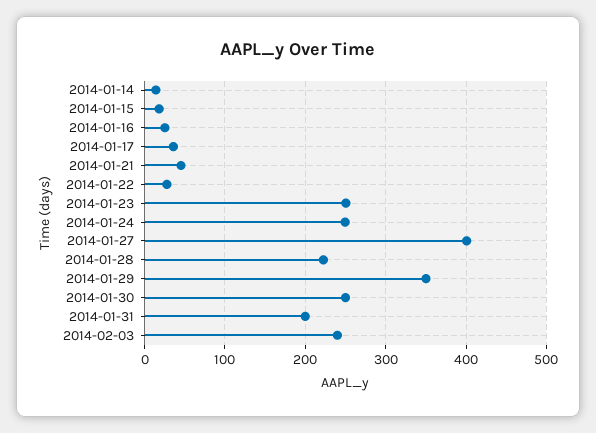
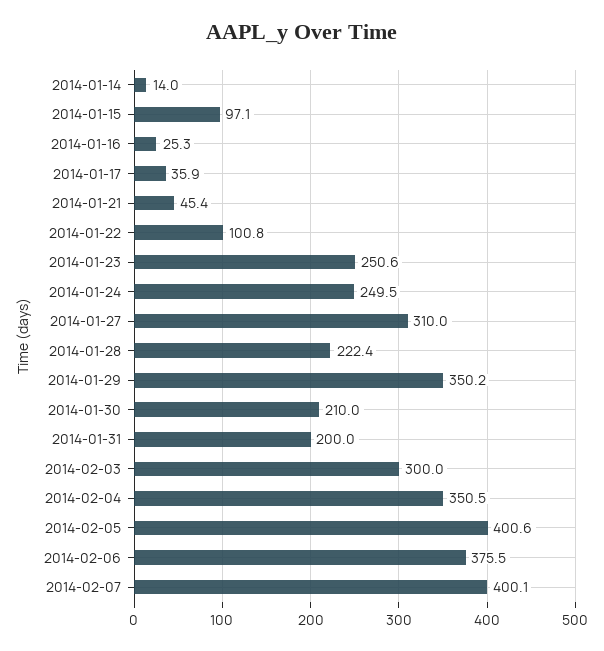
2014-01-15: 20 -> 97.1
2014-01-22: 30 -> 100.8
2014-01-27: 400 -> 310
2014-01-30: 250 -> 210
2014-02-03: 240 -> 300
2014-02-04: none -> 350.5
2014-02-05: none -> 400.6
2014-02-06: none -> 375.5
2014-02-07: none -> 400.1

